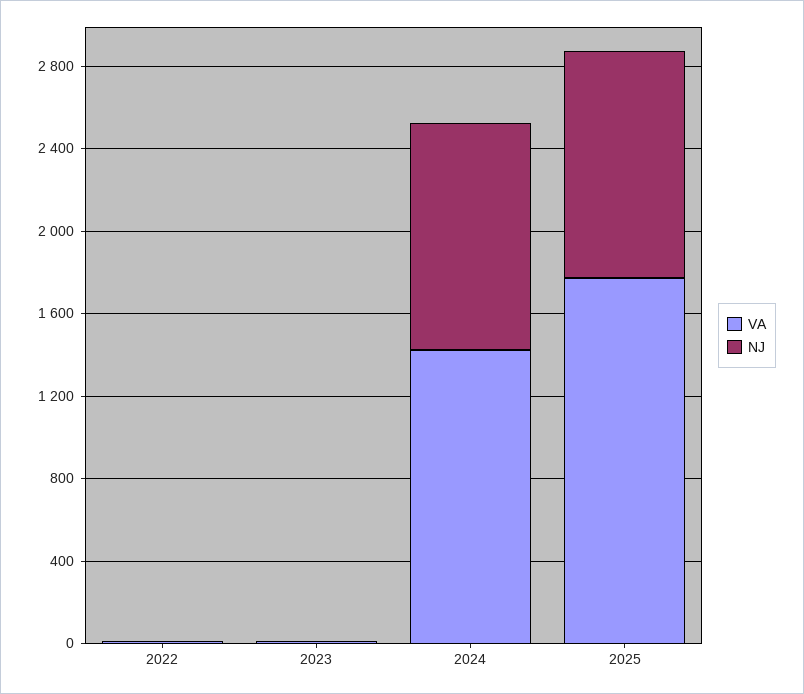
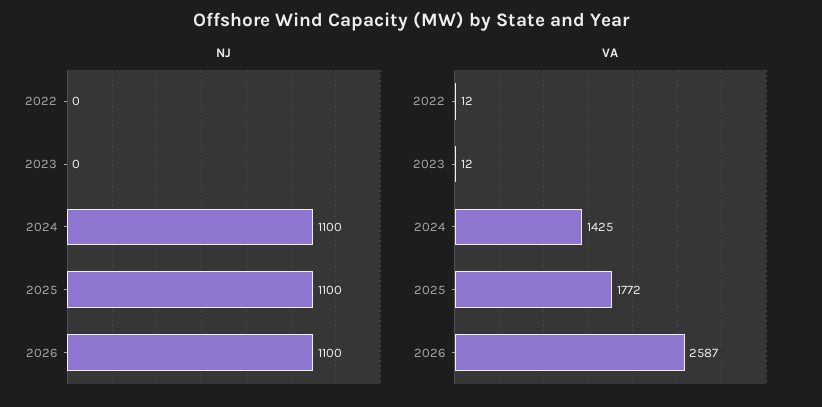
NJ, 2026: none -> 1100
VA, 2026: none -> 2587

